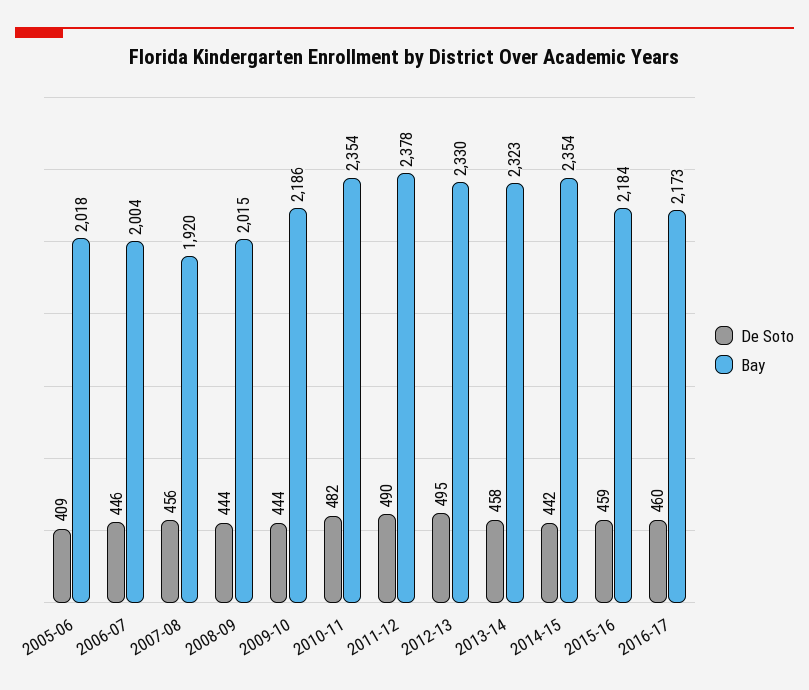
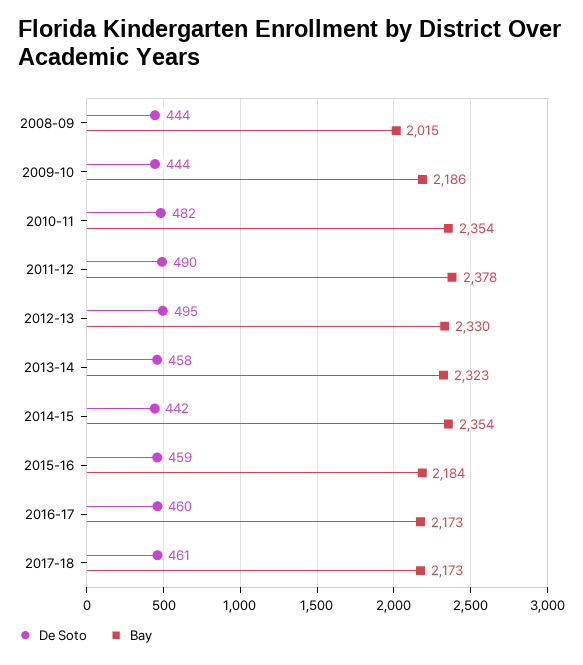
De Soto, 2005-06: 409 -> none
Bay, 2005-06: 2018 -> none
De Soto, 2006-07: 446 -> none
Bay, 2006-07: 2004 -> none
De Soto, 2007-08: 456 -> none
Bay, 2007-08: 1920 -> none
De Soto, 2017-18: none -> 461
Bay, 2017-18: none -> 2173

